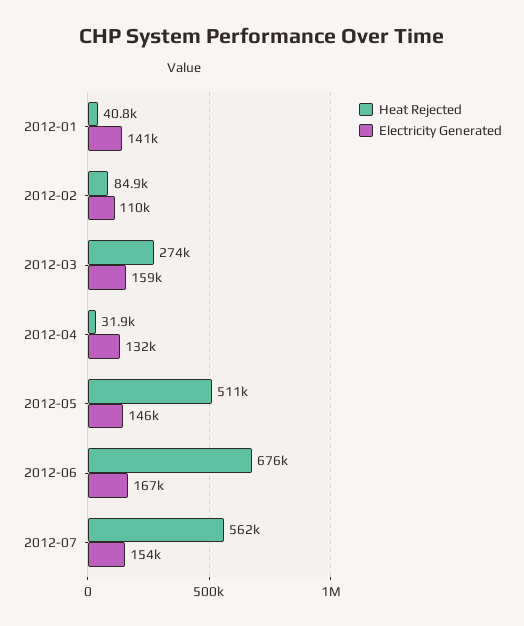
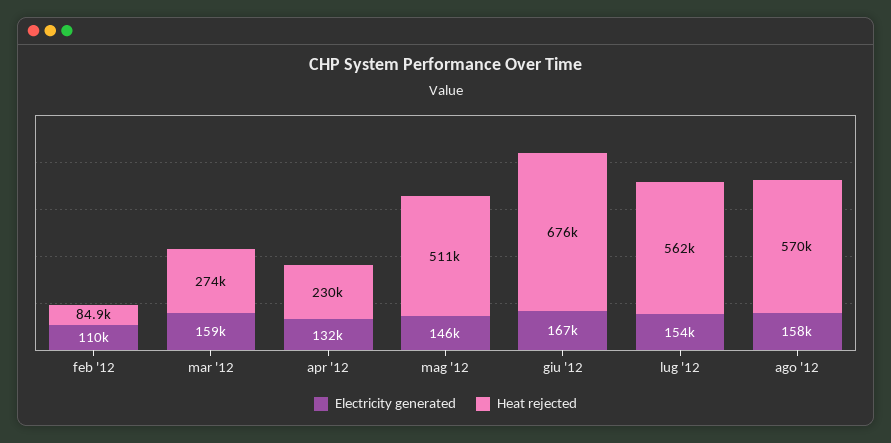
Heat Rejected, 2012-01: 40800 -> none
Electricity Generated, 2012-01: 141000 -> none
Heat Rejected, 2012-04: 31900 -> 230000
Electricity Generated, ago '12: none -> 158000
Heat Rejected, ago '12: none -> 570000

